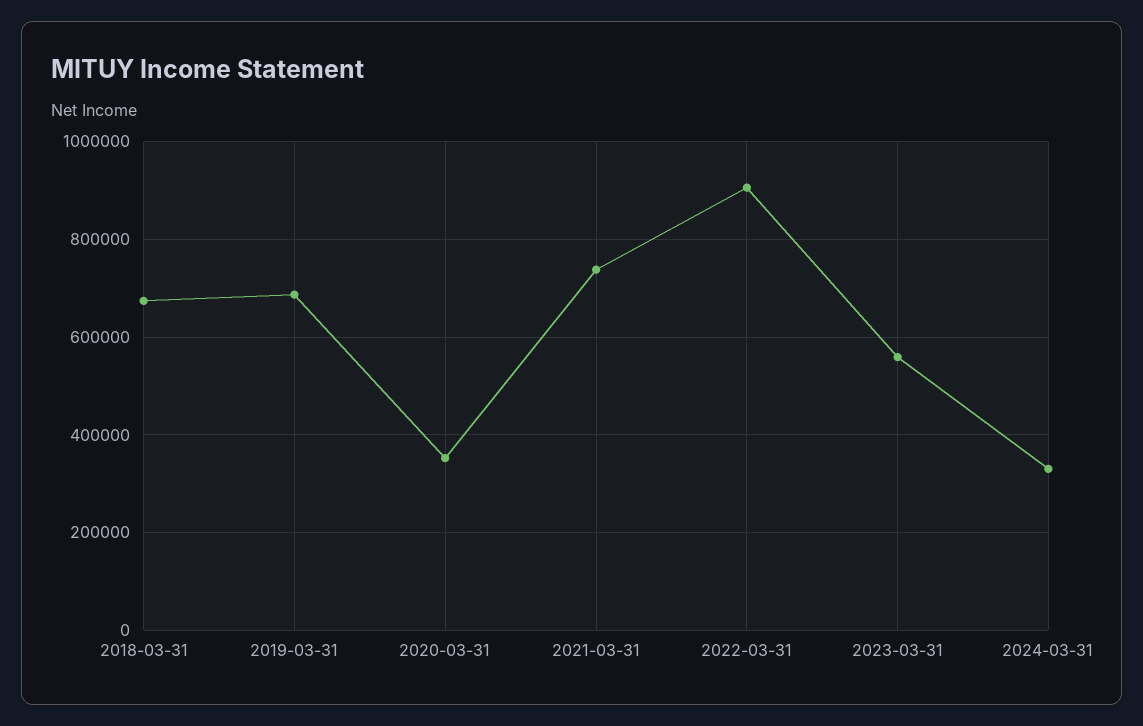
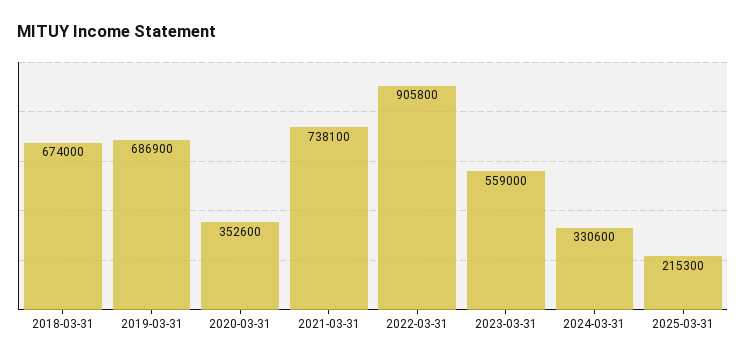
2025-03-31: none -> 215300

